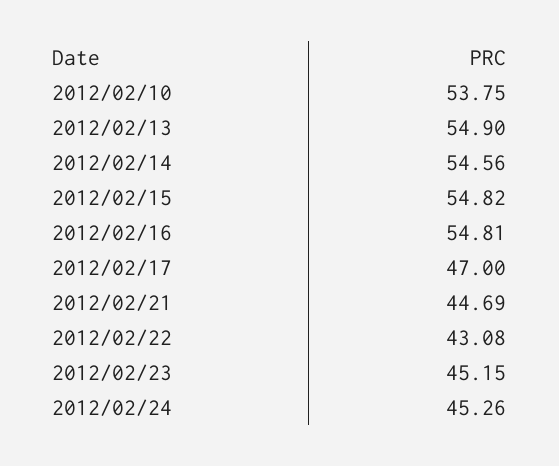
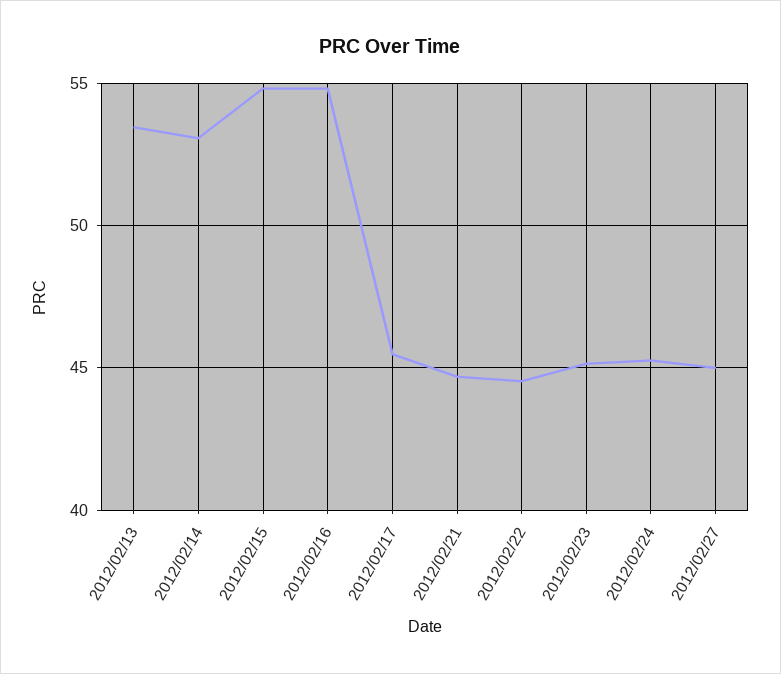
2012/02/10: 53.75 -> none
2012/02/13: 54.9 -> 53.5
2012/02/14: 54.56 -> 53
2012/02/17: 47 -> 45.5
2012/02/22: 43.08 -> 44.5
2012/02/27: none -> 45

